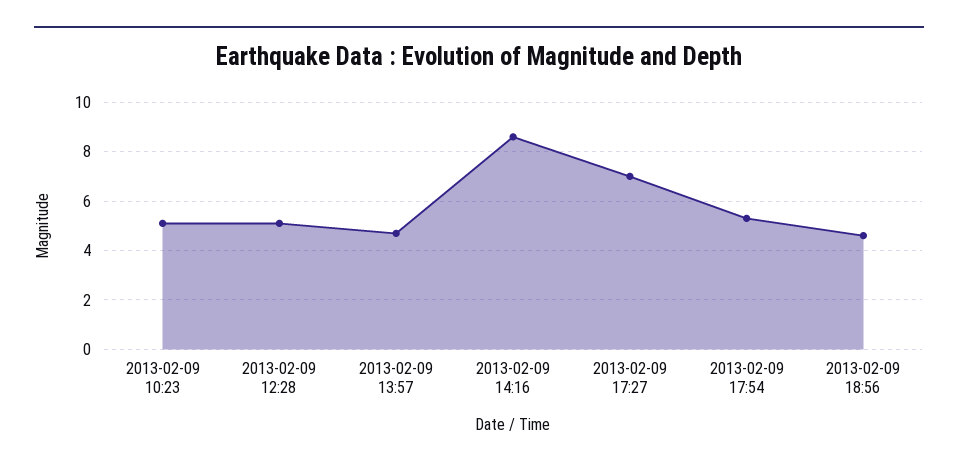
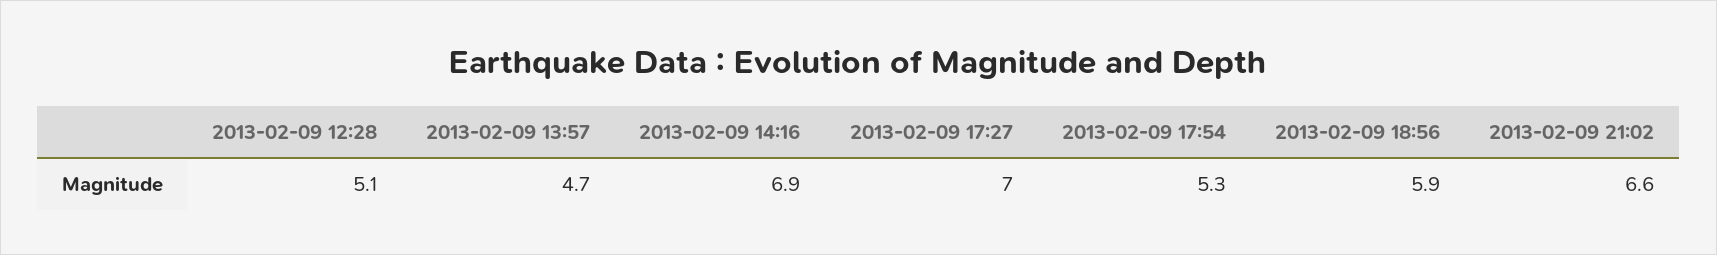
2013-02-09 10:23: 5 -> none
2013-02-09 14:16: 8.5 -> 6.9
2013-02-09 18:56: 4.5 -> 5.9
2013-02-09 21:02: none -> 6.6

